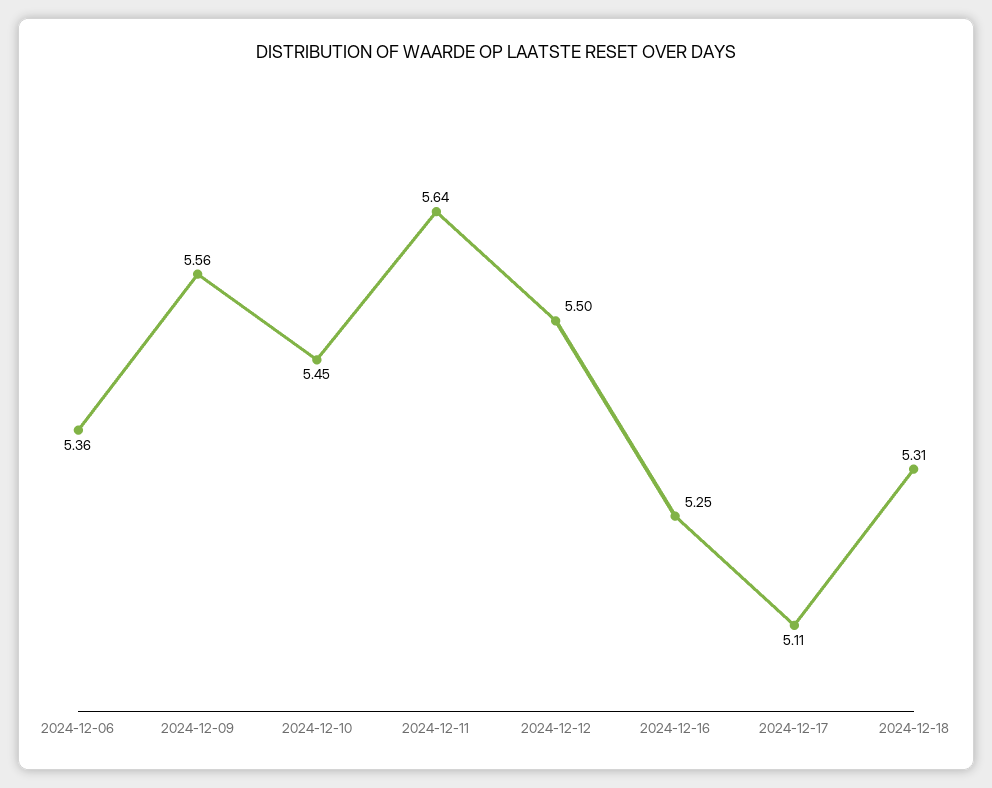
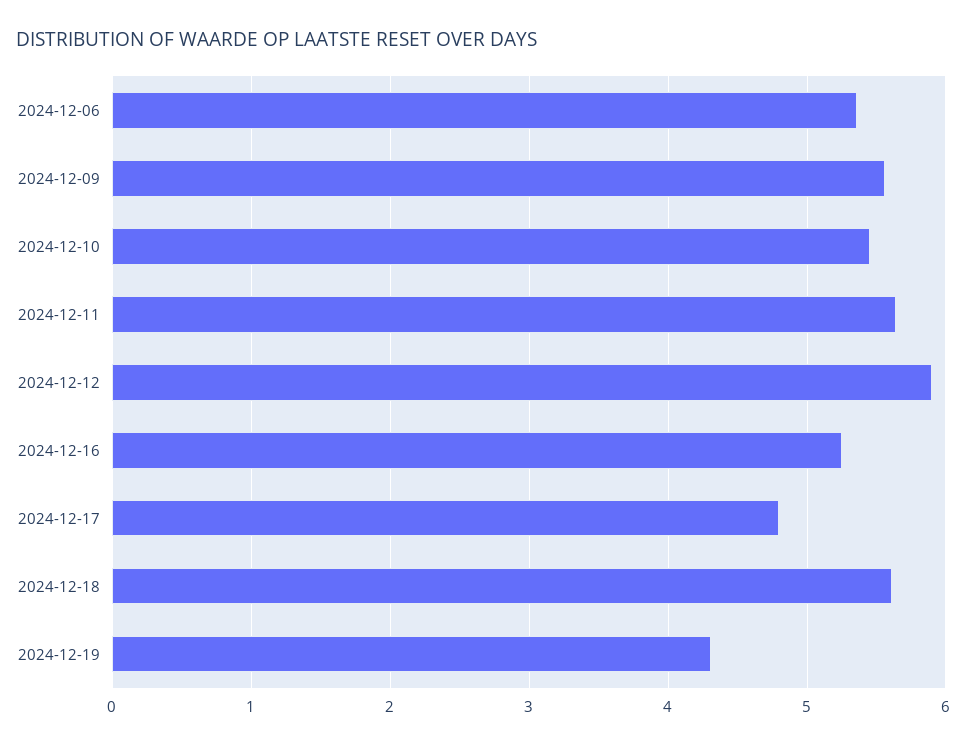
2024-12-12: 5.5 -> 5.9
2024-12-17: 5.11 -> 4.8
2024-12-18: 5.31 -> 5.6
2024-12-19: none -> 4.3

